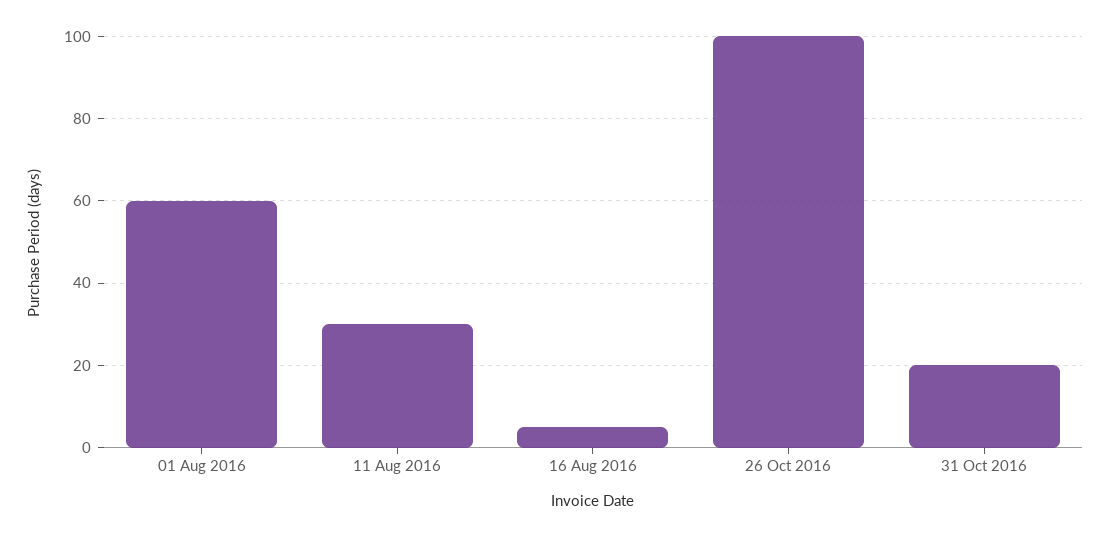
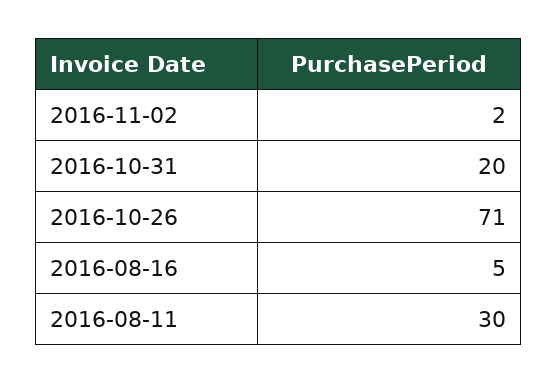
01 Aug 2016: 60 -> none
26 Oct 2016: 100 -> 71
2016-11-02: none -> 2

